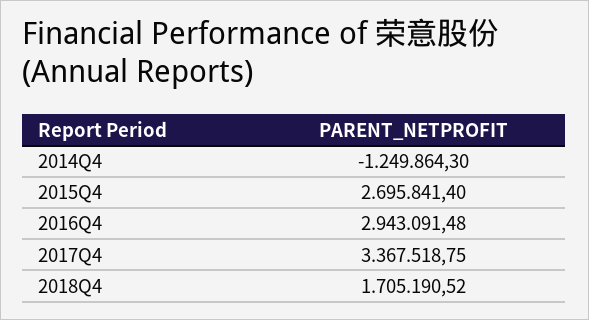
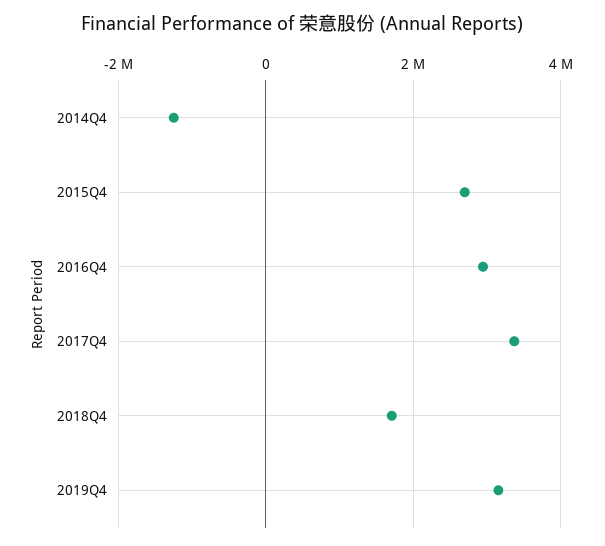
2019Q4: none -> 3200000

